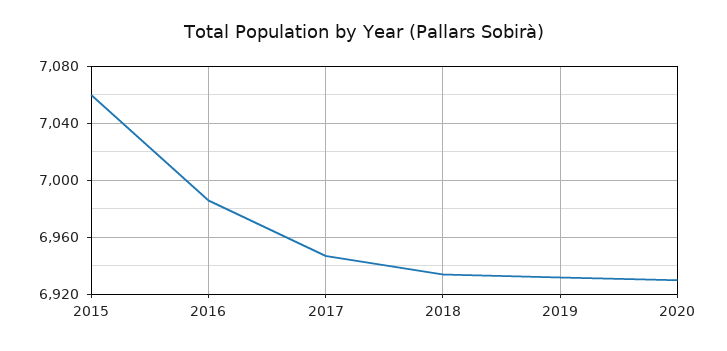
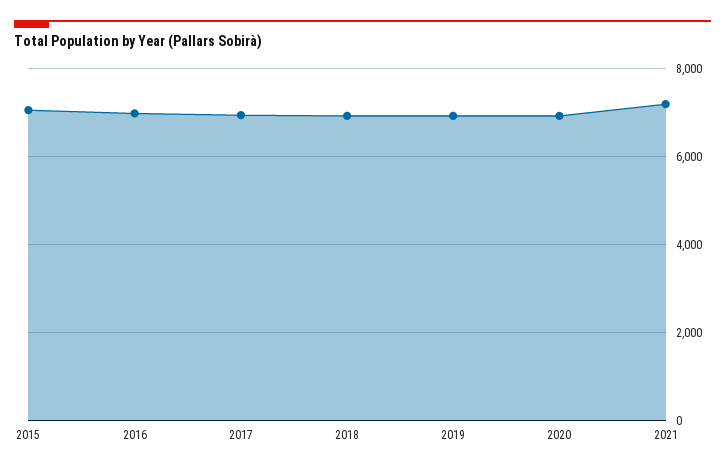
2021: none -> 7200

